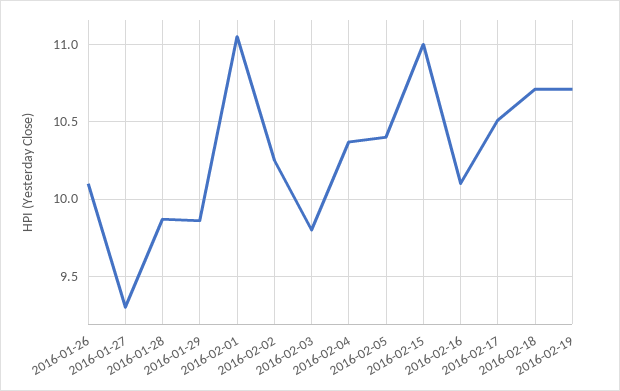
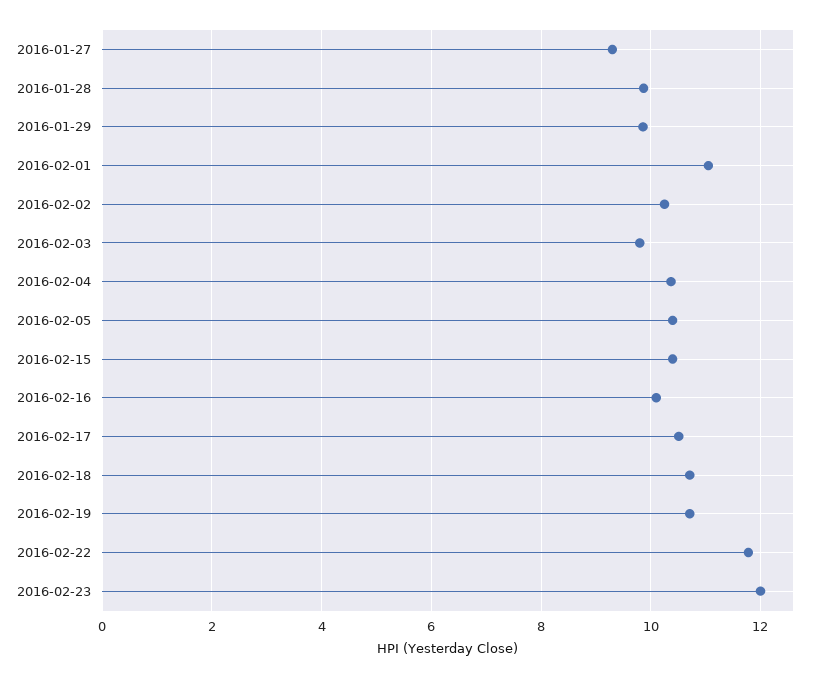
2016-01-26: 10.1 -> none
2016-02-15: 11 -> 10.4
2016-02-22: none -> 11.8
2016-02-23: none -> 12

